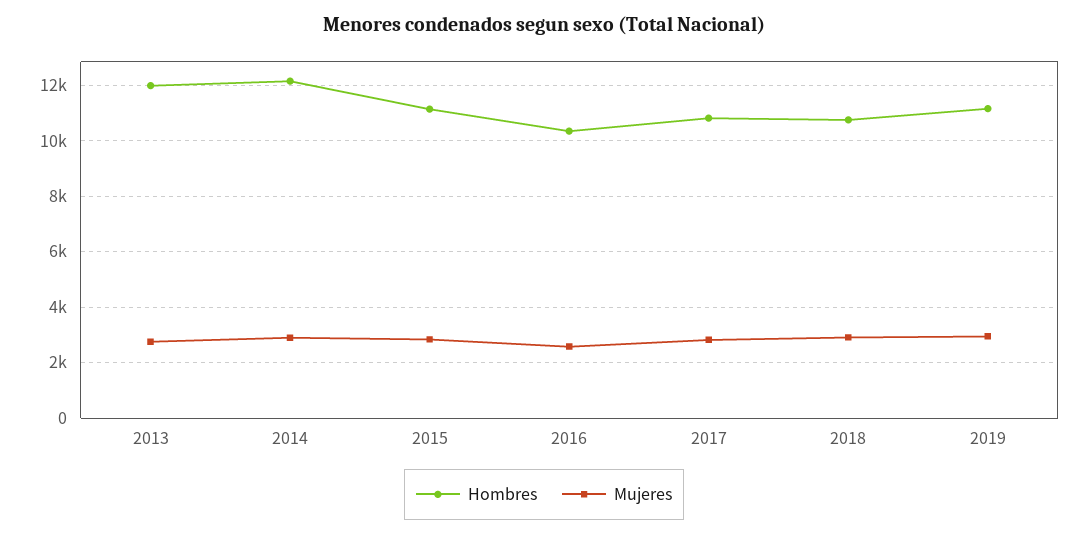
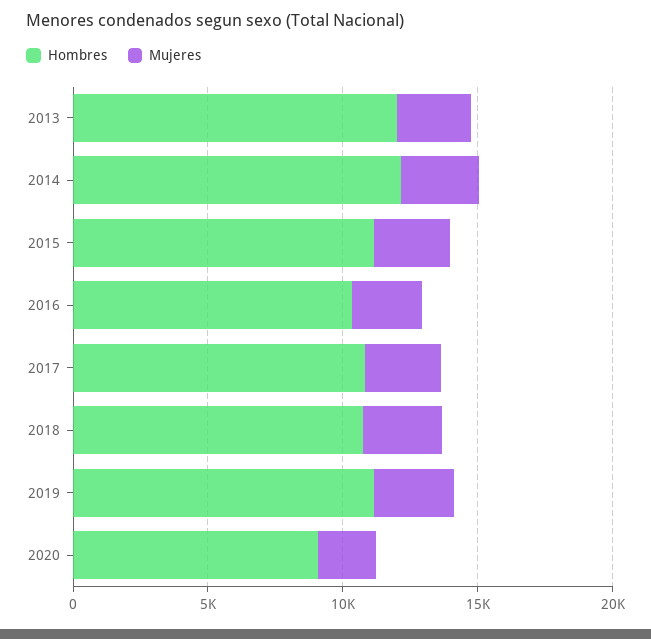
Hombres, 2020: none -> 9000
Mujeres, 2020: none -> 2000

